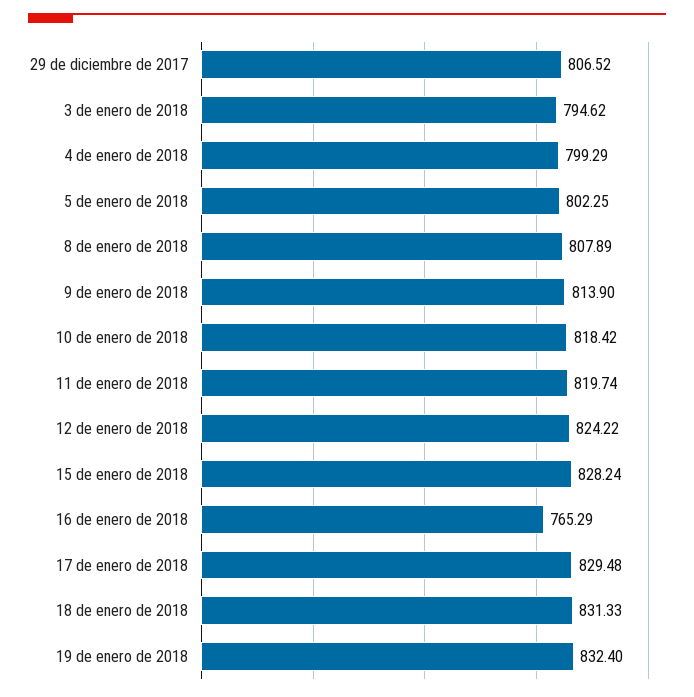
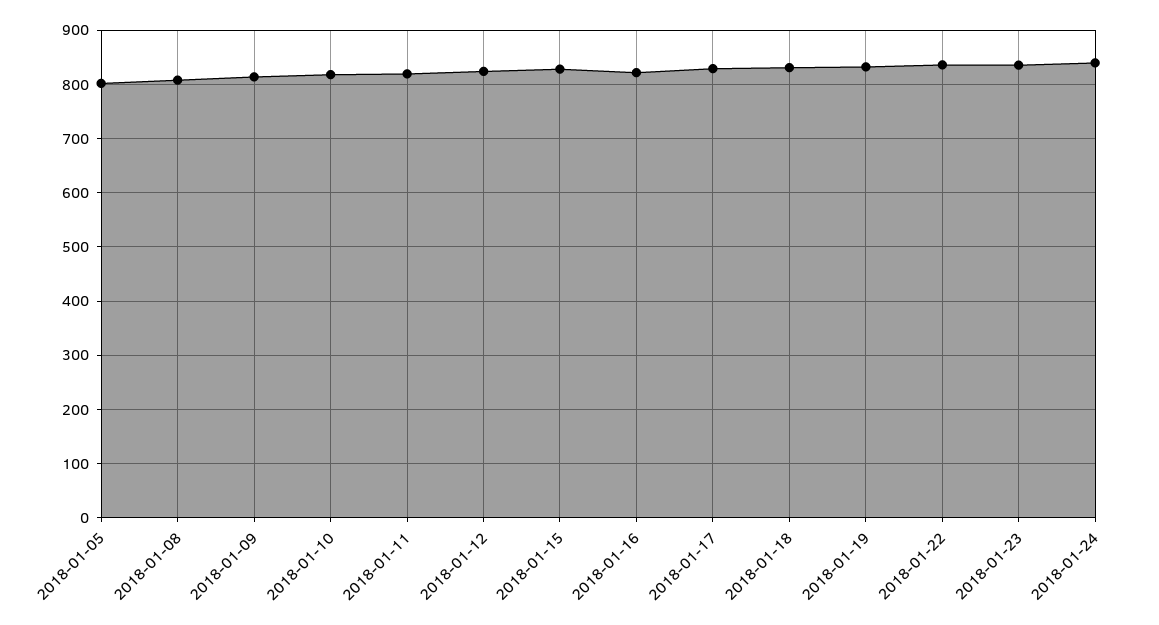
29 de diciembre de 2017: 806.52 -> none
3 de enero de 2018: 794.62 -> none
4 de enero de 2018: 799.29 -> none
16 de enero de 2018: 765.29 -> 820
2018-01-22: none -> 840
2018-01-23: none -> 840
2018-01-24: none -> 840

